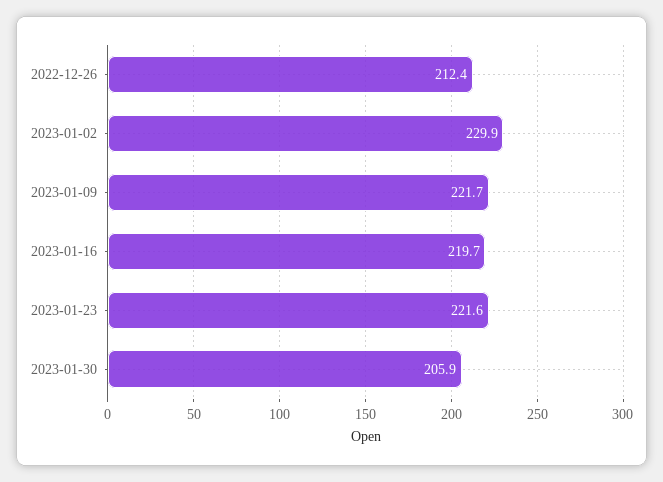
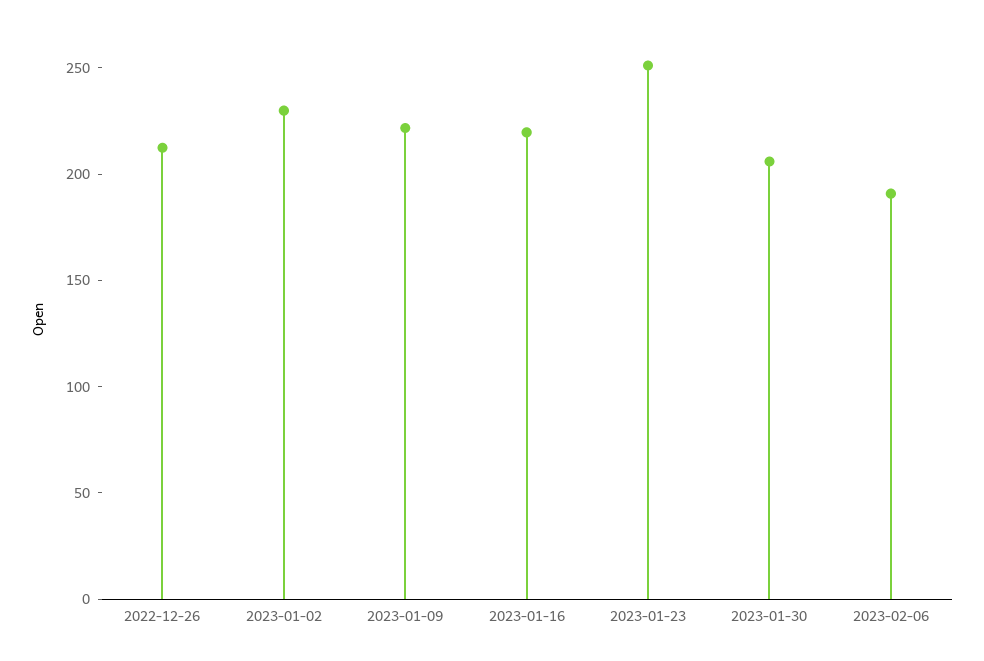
2023-01-23: 221.6 -> 250
2023-02-06: none -> 190

